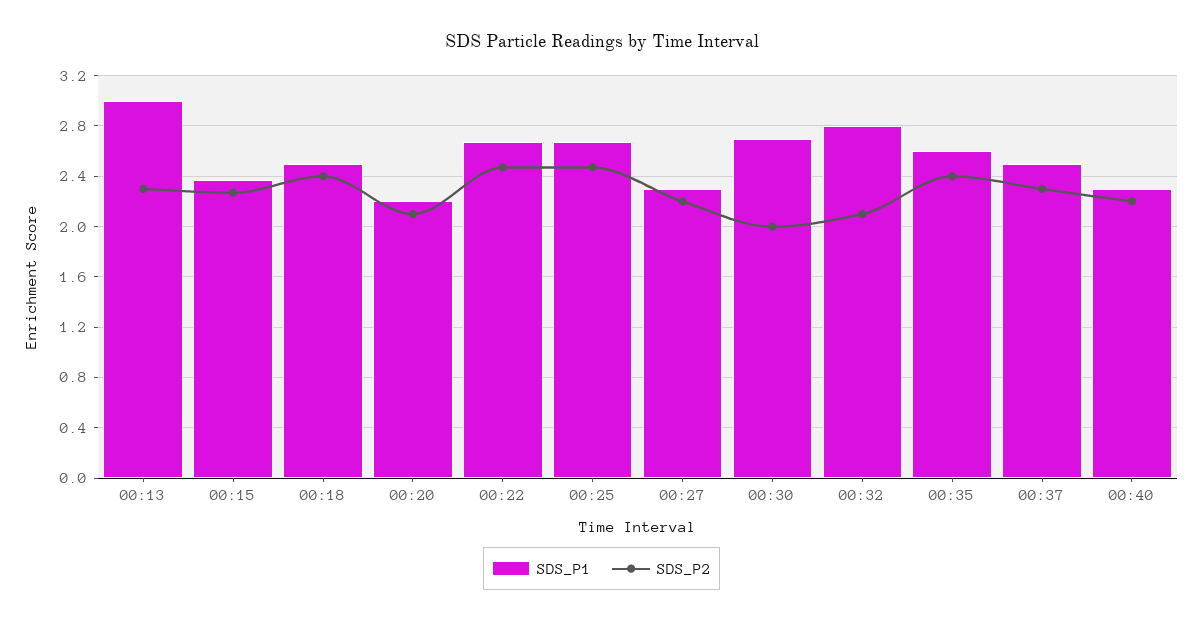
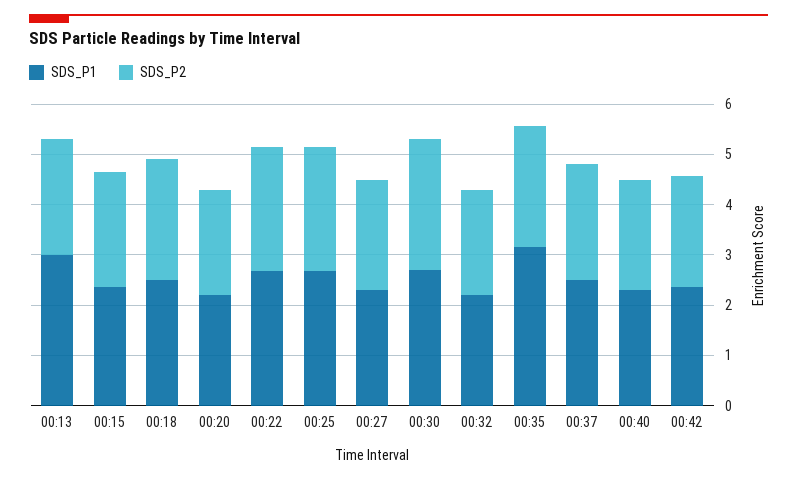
SDS_P2, 00:30: 2 -> 2.6
SDS_P1, 00:32: 2.8 -> 2.2
SDS_P1, 00:35: 2.6 -> 3.2
SDS_P1, 00:42: none -> 2.4
SDS_P2, 00:42: none -> 2.2

